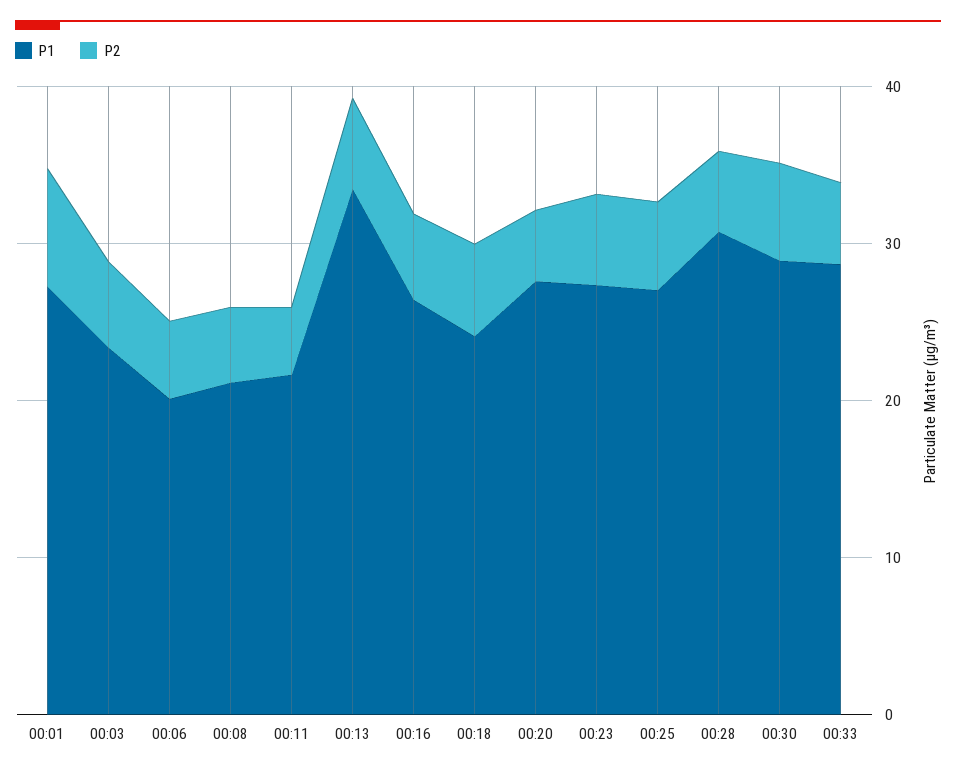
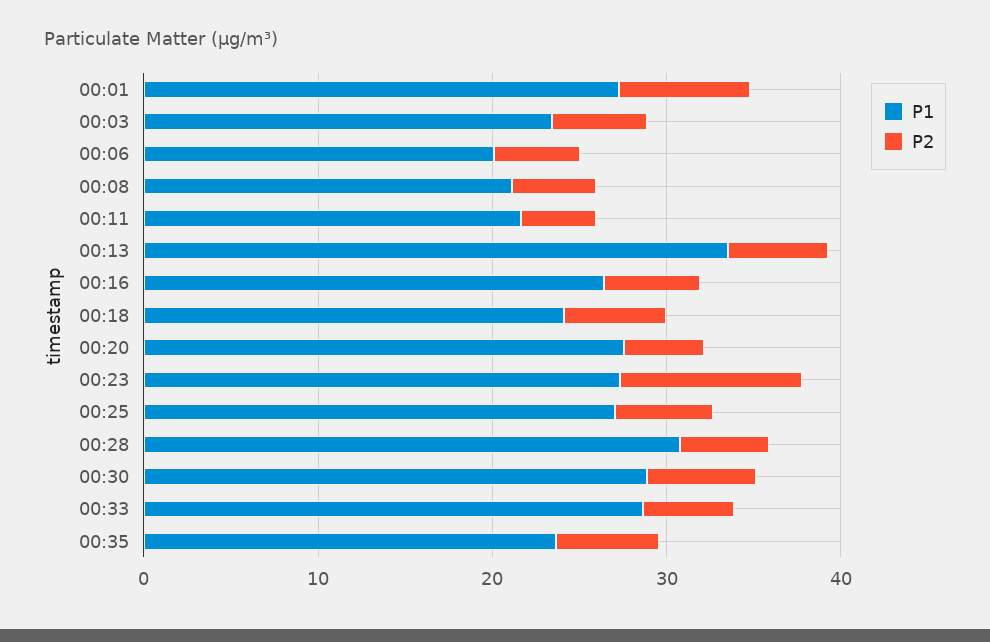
P2, 00:23: 6 -> 10
P1, 00:35: none -> 24
P2, 00:35: none -> 6

